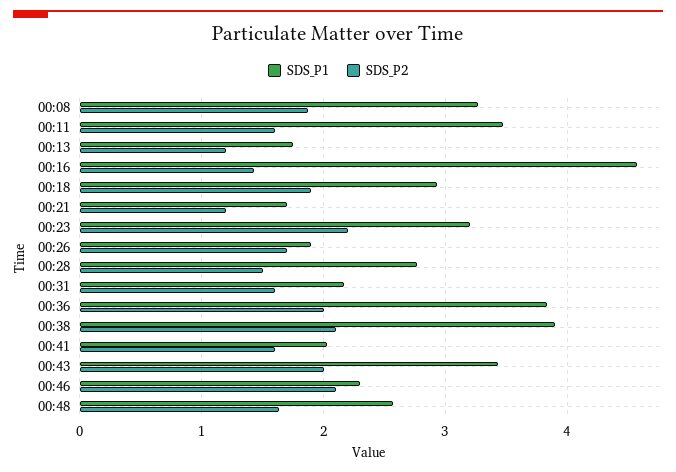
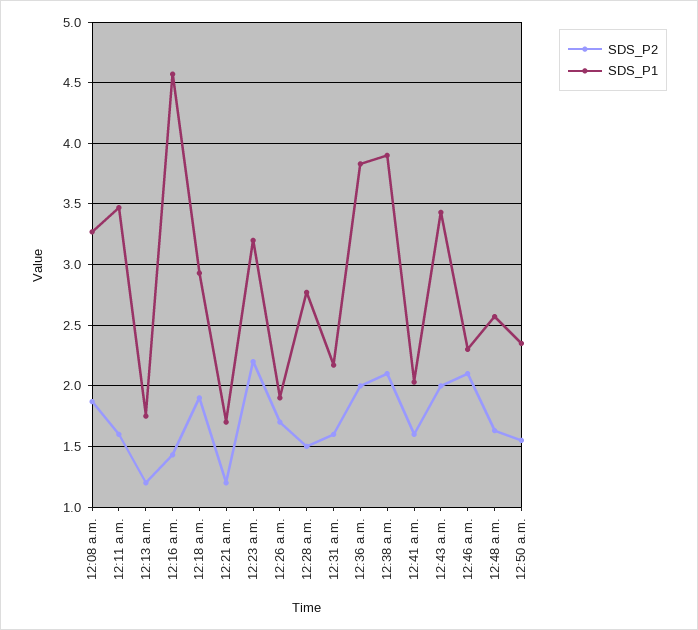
SDS_P2, 12:50 a.m.: none -> 1.55
SDS_P1, 12:50 a.m.: none -> 2.35

